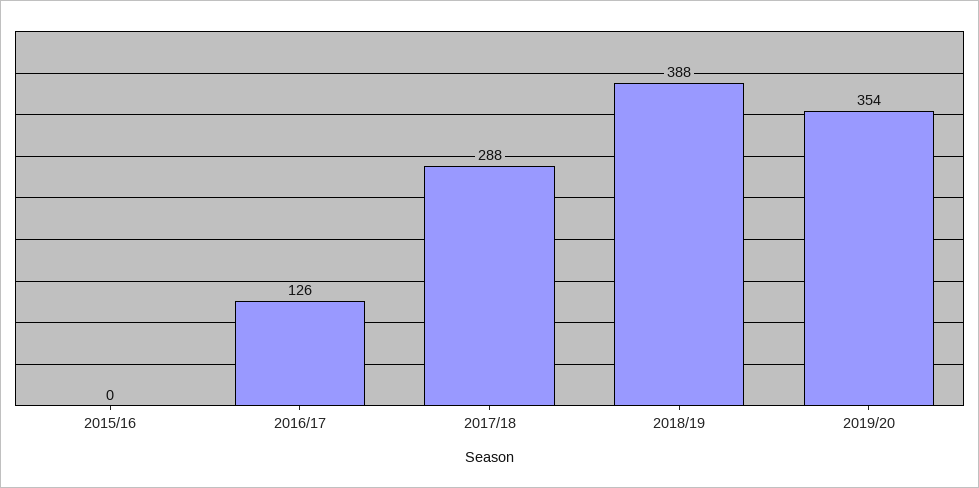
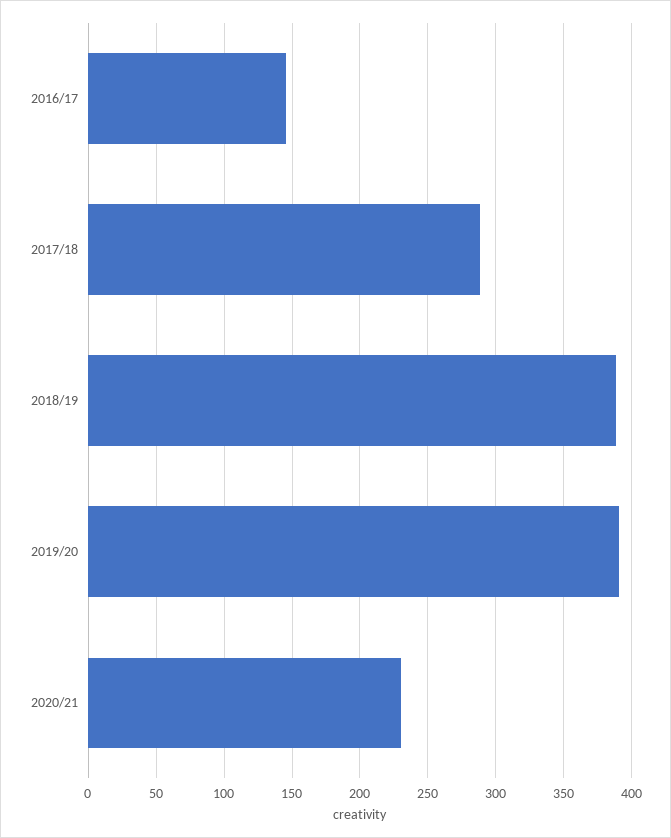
2015/16: 0 -> none
2016/17: 126 -> 145
2019/20: 354 -> 390
2020/21: none -> 230

